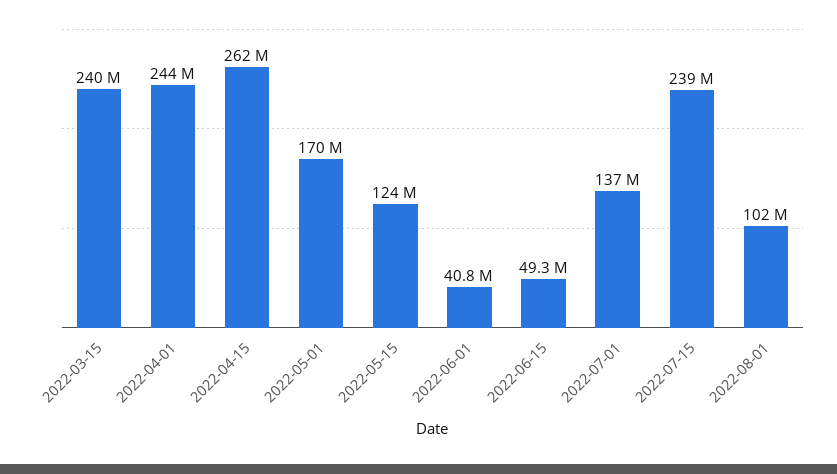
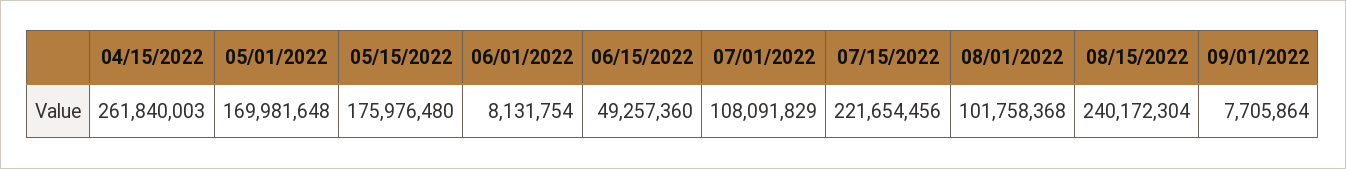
2022-03-15: 240000000 -> none
2022-04-01: 244000000 -> none
2022-05-15: 124000000 -> 175976480
2022-06-01: 40800000 -> 8131754
2022-07-01: 137000000 -> 108091829
2022-07-15: 239000000 -> 221654456
08/15/2022: none -> 240172304
09/01/2022: none -> 7705864

